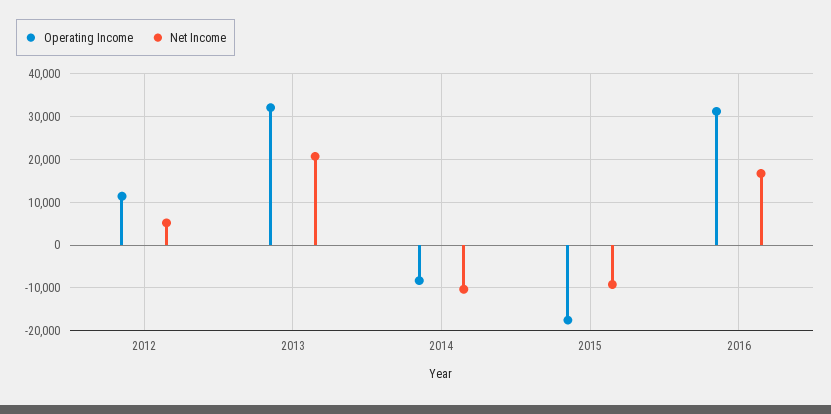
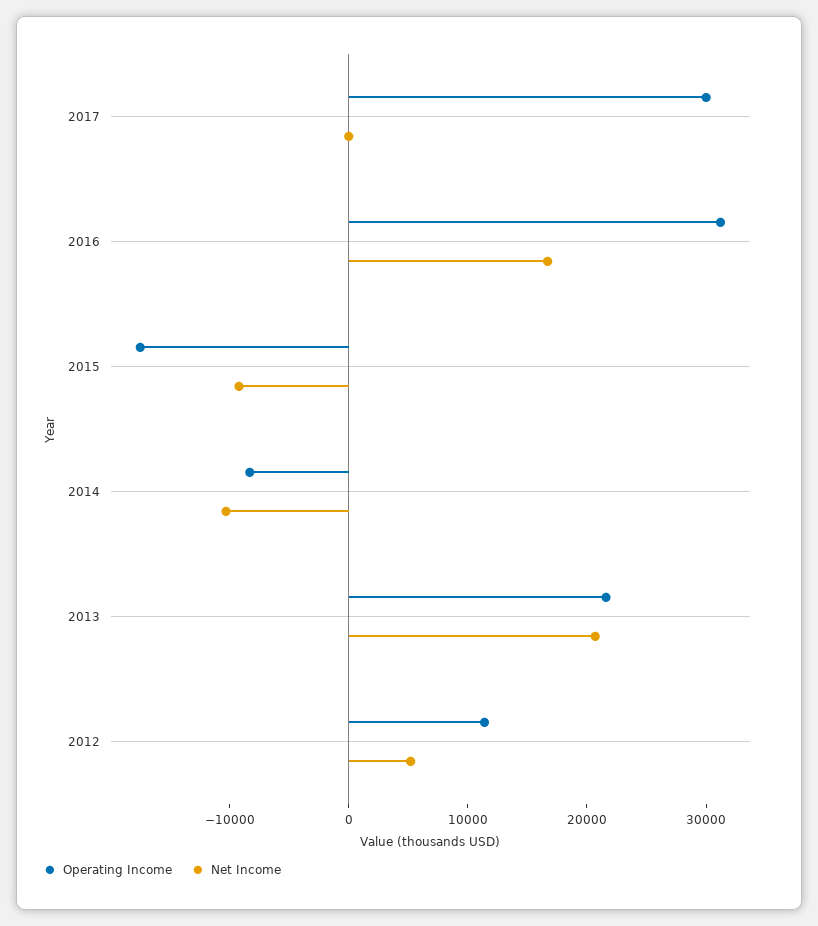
Operating Income, 2013: 32000 -> 22000
Operating Income, 2017: none -> 30000
Net Income, 2017: none -> 0

